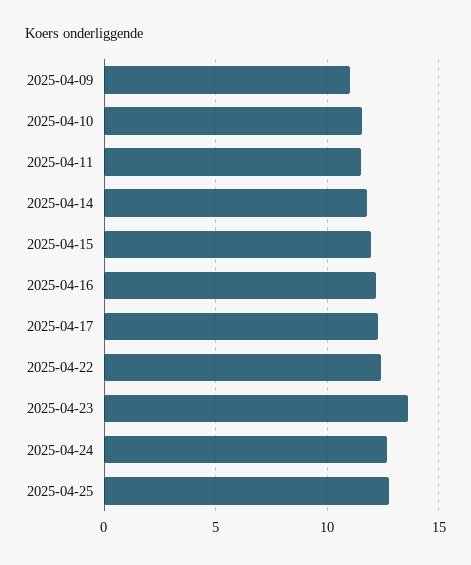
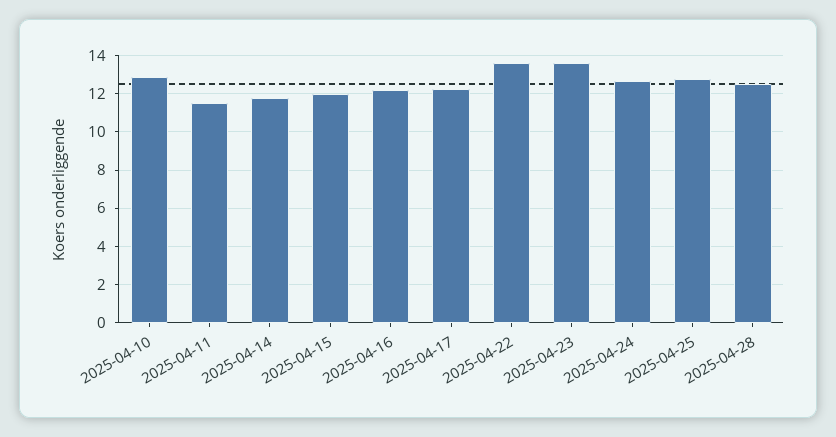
2025-04-09: 11 -> none
2025-04-10: 11.5 -> 13
2025-04-22: 12.5 -> 13.5
2025-04-28: none -> 12.5

